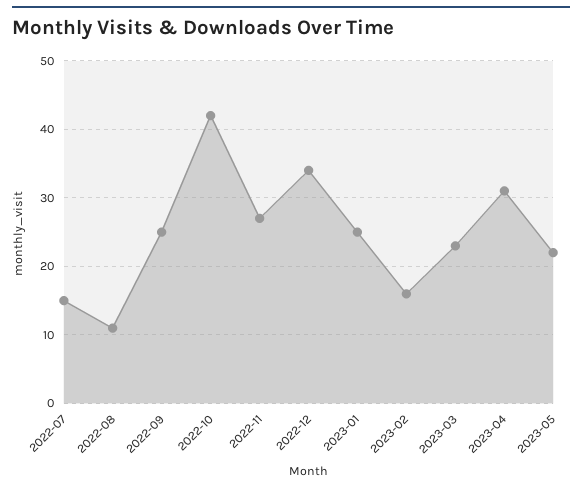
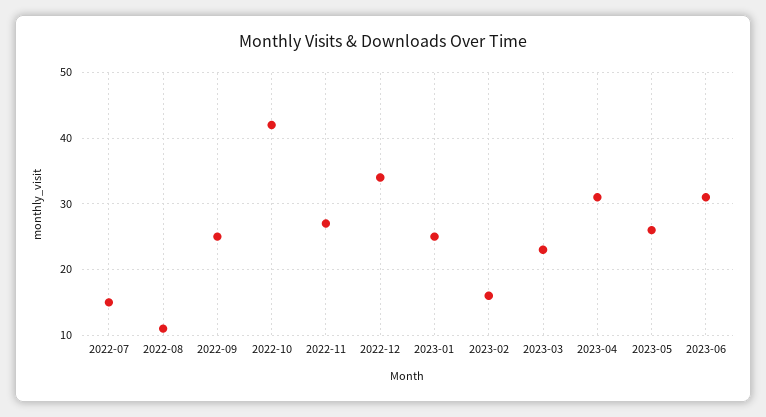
2023-05: 22 -> 26
2023-06: none -> 31

